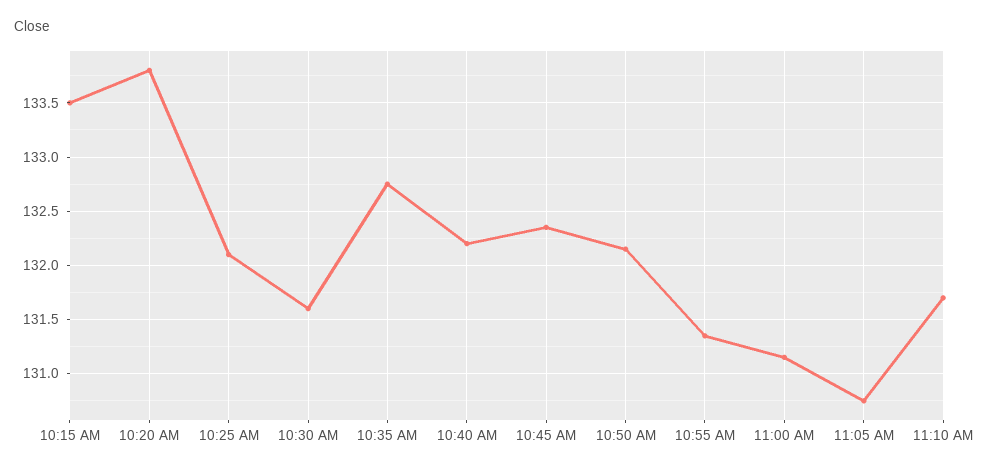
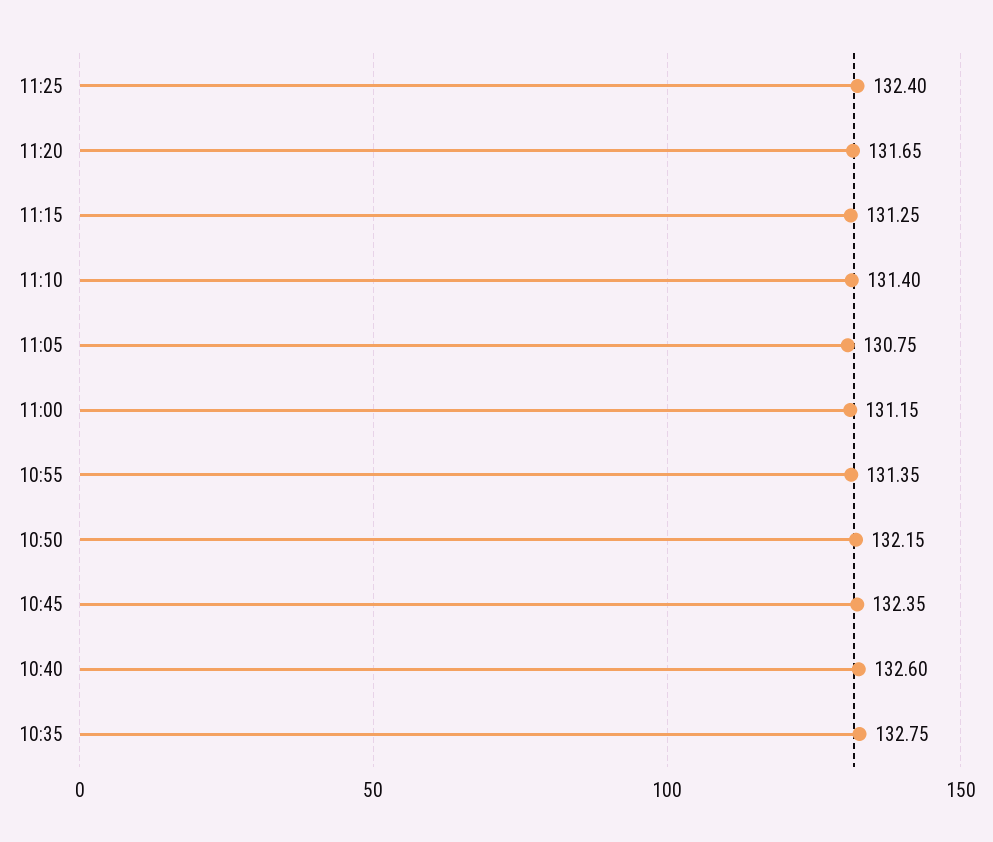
10:15 AM: 133.5 -> none
10:20 AM: 133.8 -> none
10:25 AM: 132.1 -> none
10:30 AM: 131.6 -> none
10:40 AM: 132.2 -> 132.6
11:10 AM: 131.7 -> 131.4
11:25: none -> 132.4
11:20: none -> 131.65
11:15: none -> 131.25

